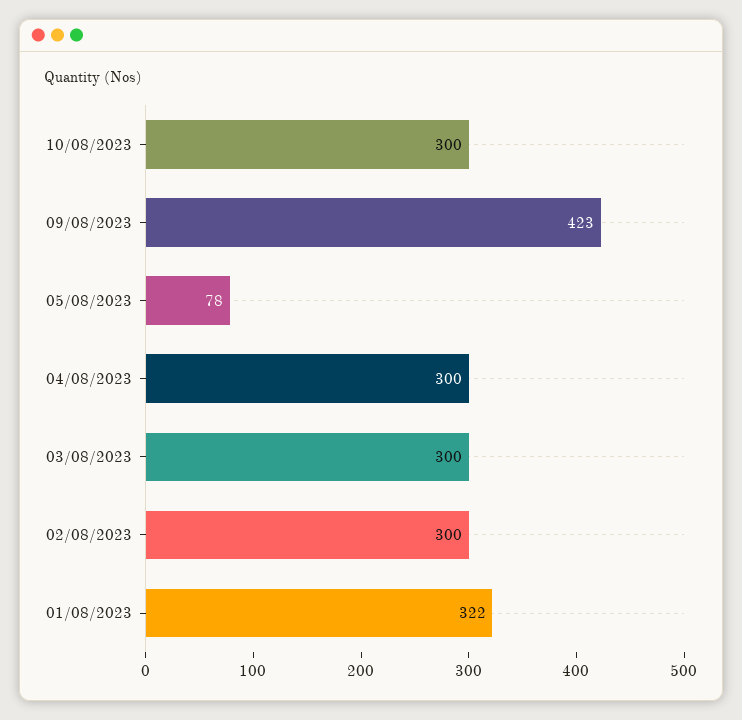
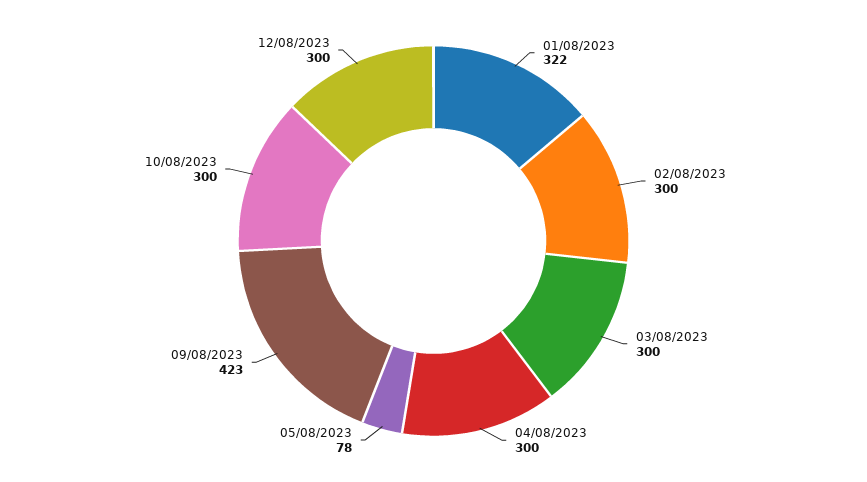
12/08/2023: none -> 300

